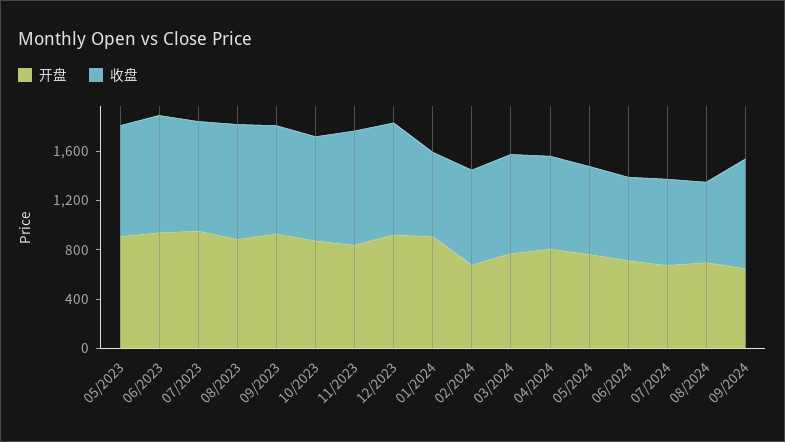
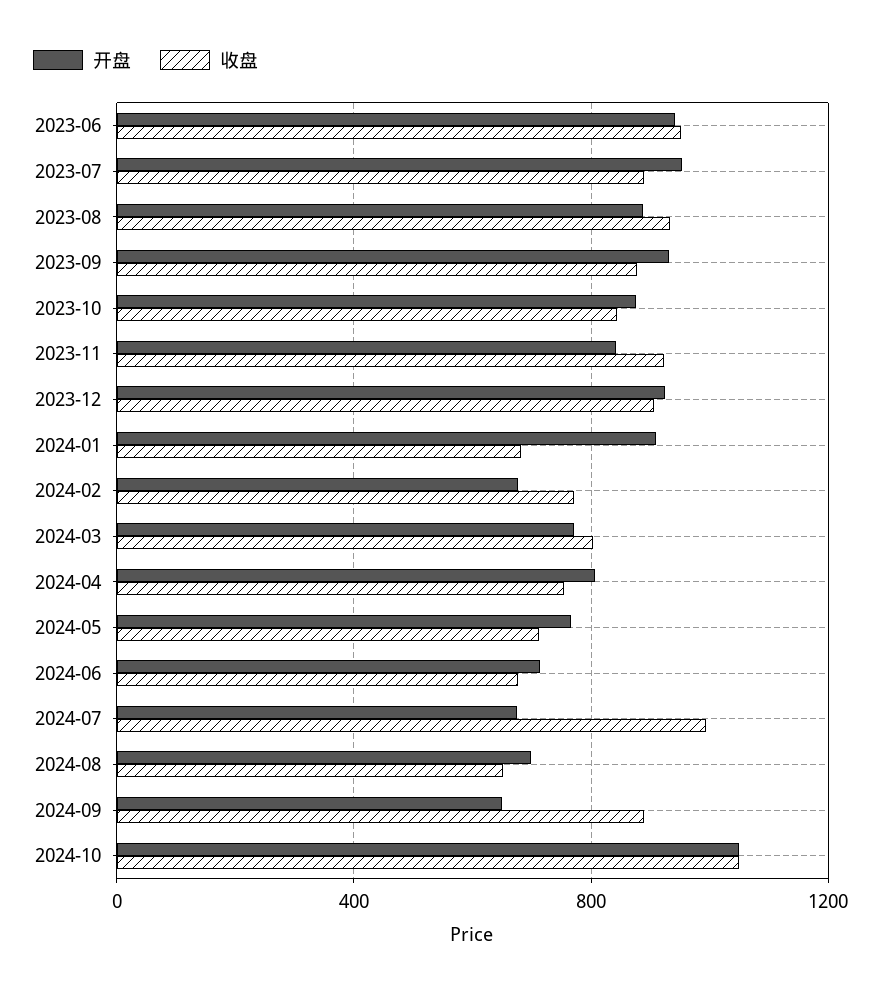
开盘, 05/2023: 900 -> none
收盘, 05/2023: 900 -> none
收盘, 07/2024: 700 -> 1000
开盘, 2024-10: none -> 1050
收盘, 2024-10: none -> 1050

